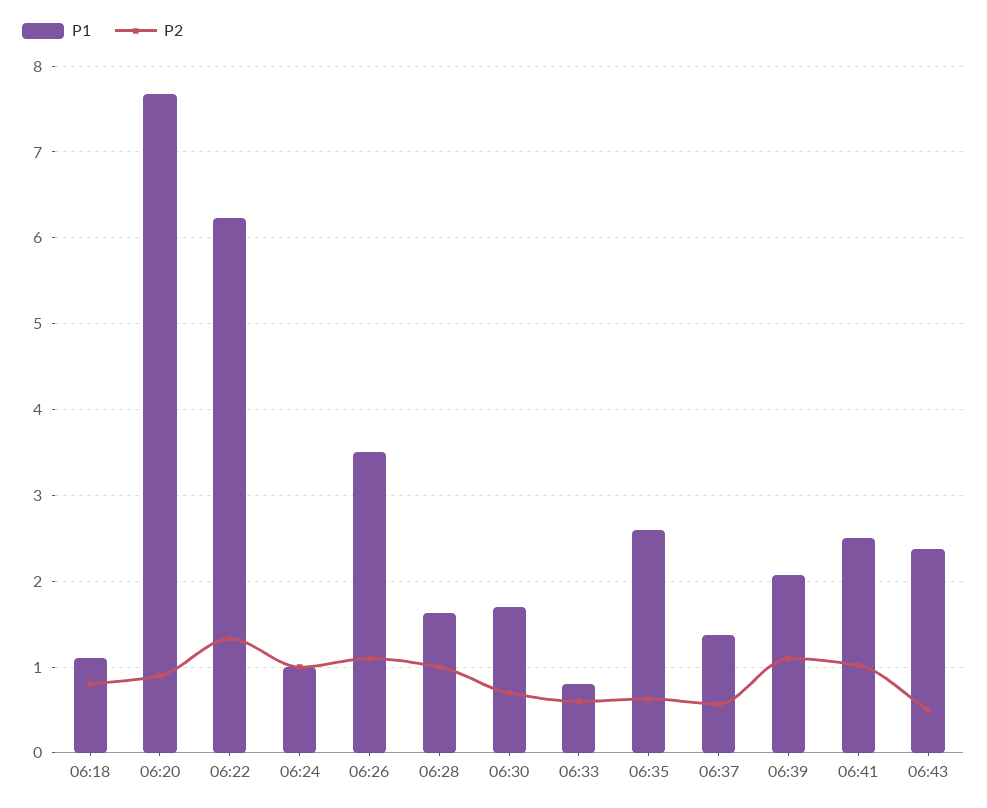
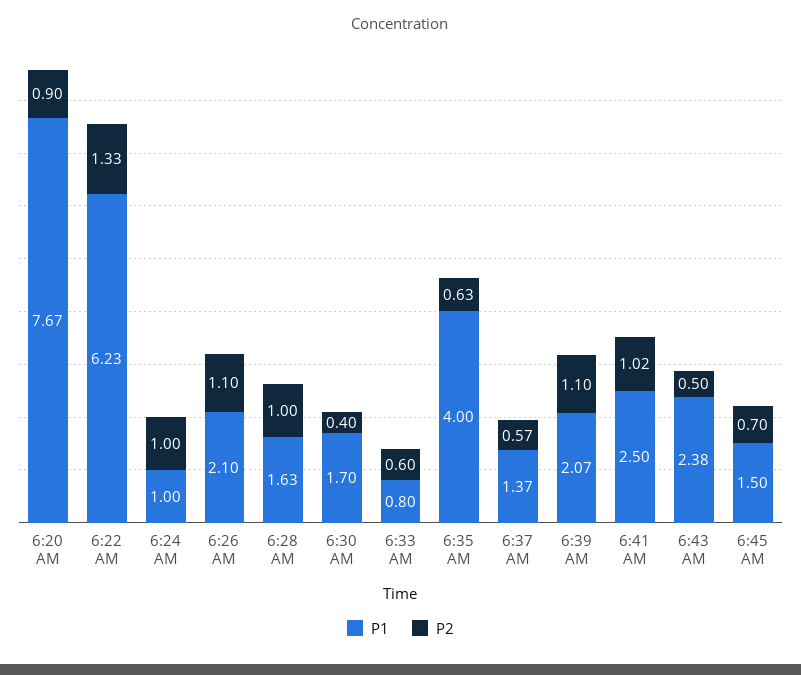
P1, 06:18: 1.1 -> none
P2, 06:18: 0.8 -> none
P1, 06:26: 3.5 -> 2.1
P2, 06:30: 0.7 -> 0.4
P1, 06:35: 2.6 -> 4
P1, 6:45 AM: none -> 1.5
P2, 6:45 AM: none -> 0.7

